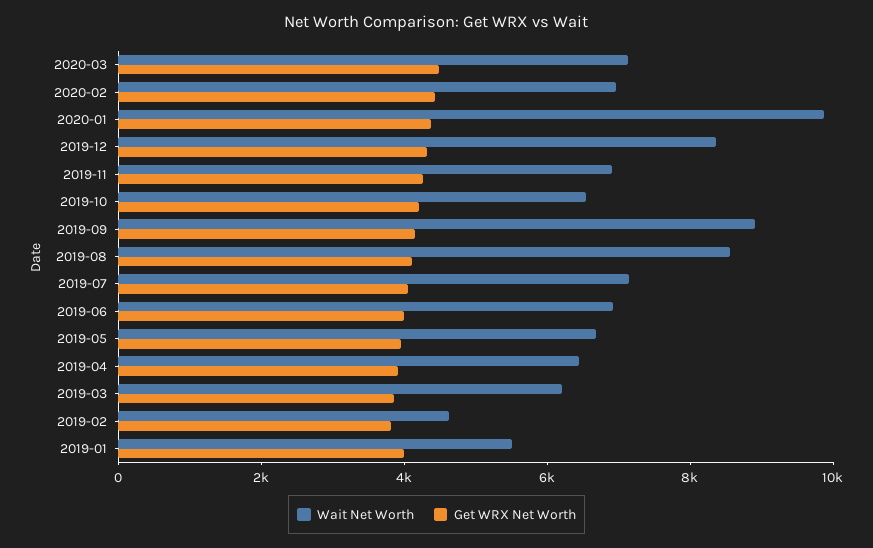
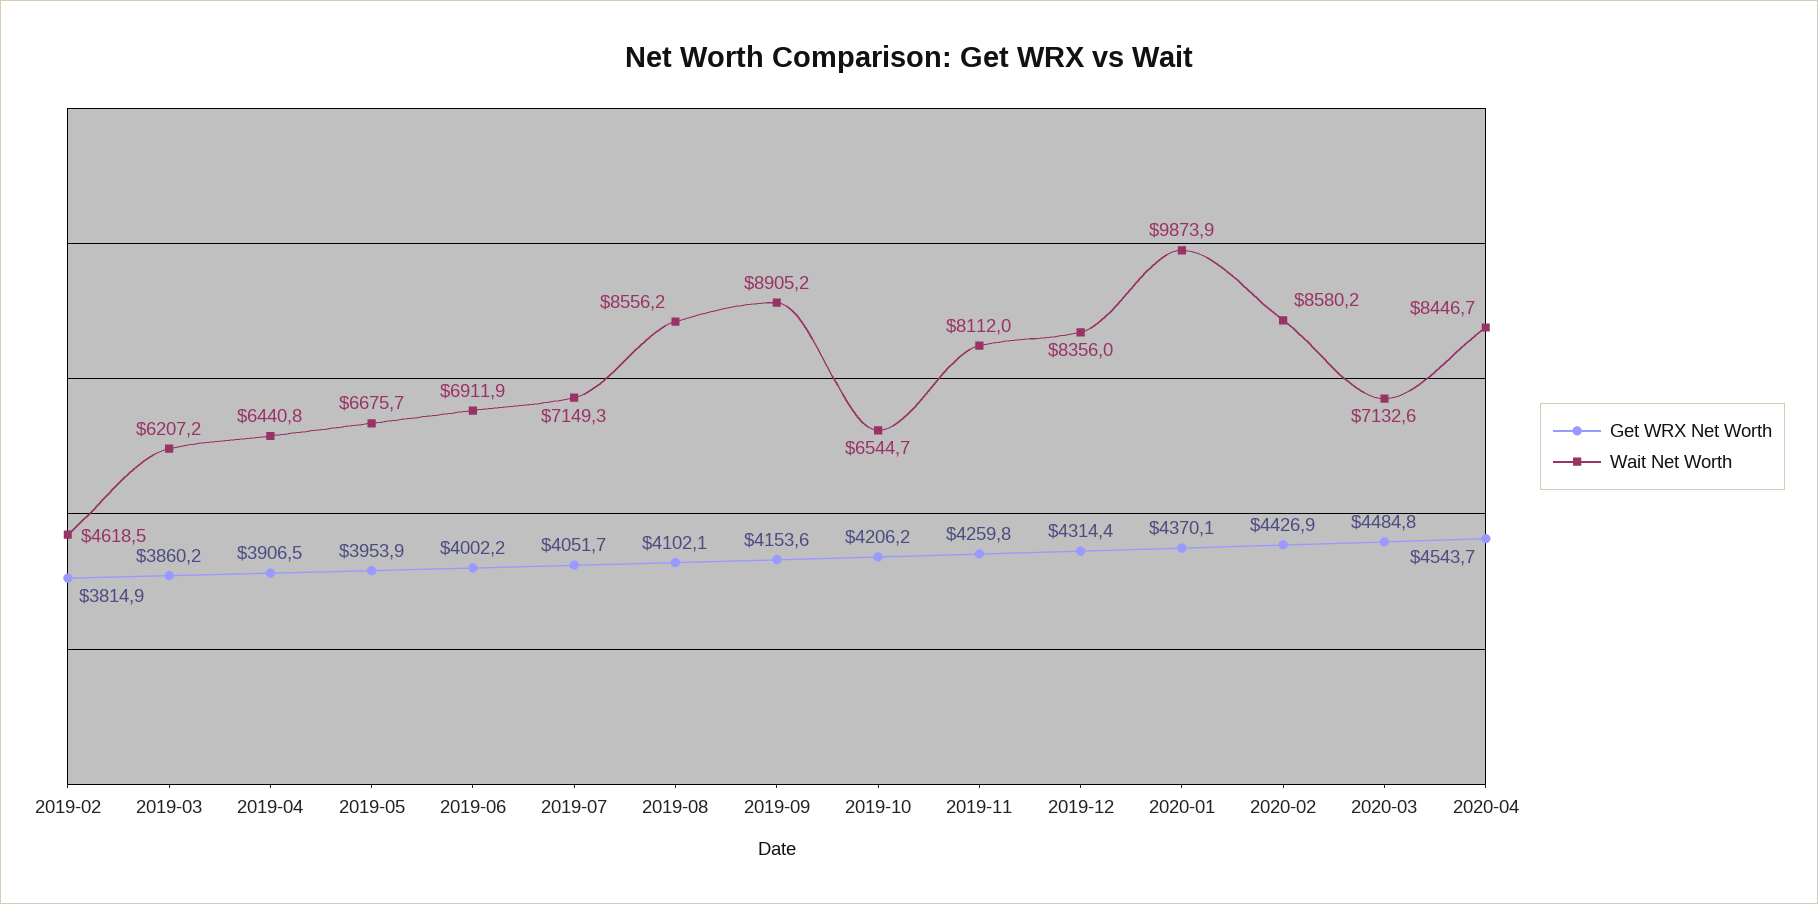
Wait Net Worth, 2020-02: 7000 -> 8580.2
Wait Net Worth, 2019-11: 7000 -> 8112
Wait Net Worth, 2019-01: 5500 -> none
Get WRX Net Worth, 2019-01: 4000 -> none
Get WRX Net Worth, 2020-04: none -> 4543.7
Wait Net Worth, 2020-04: none -> 8446.7

